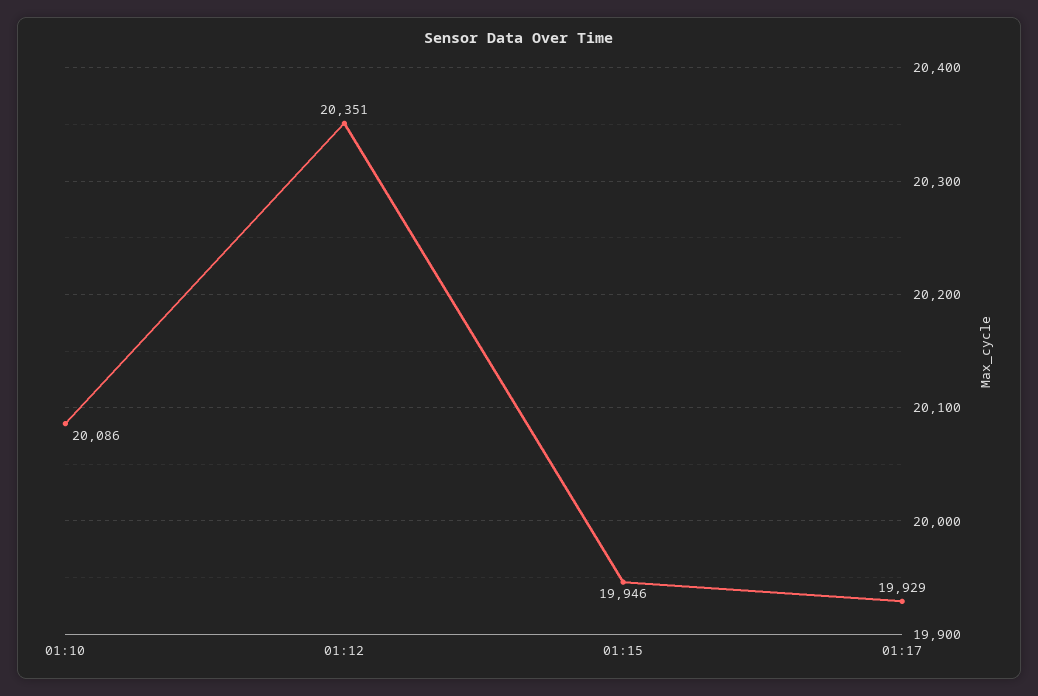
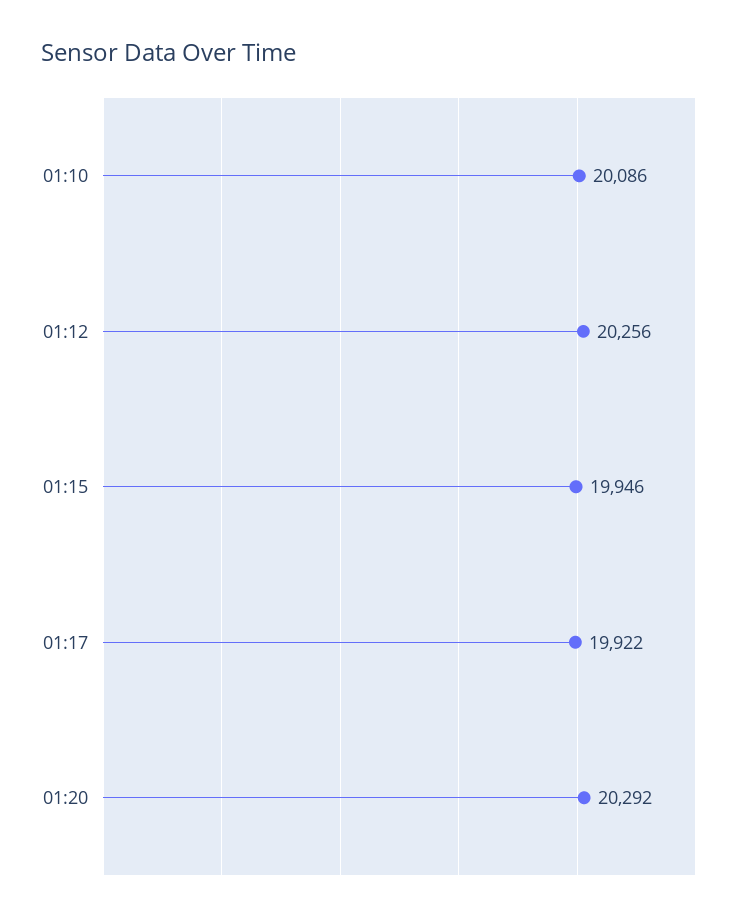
01:12: 20351 -> 20256
01:17: 19929 -> 19922
01:20: none -> 20292

